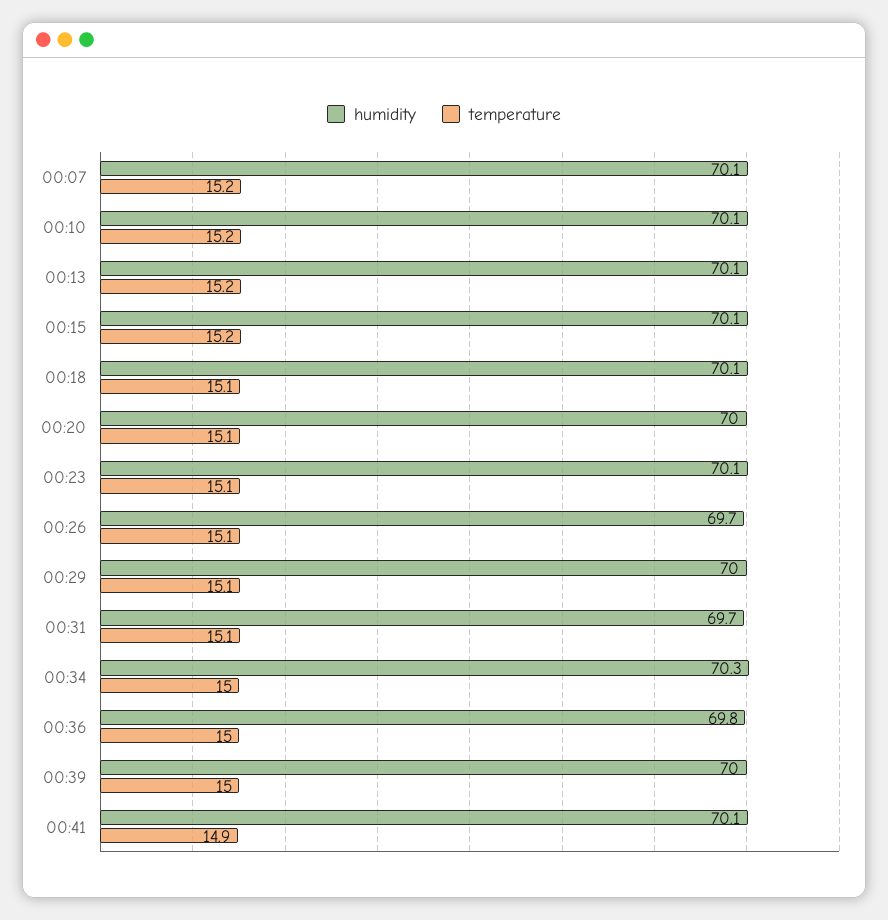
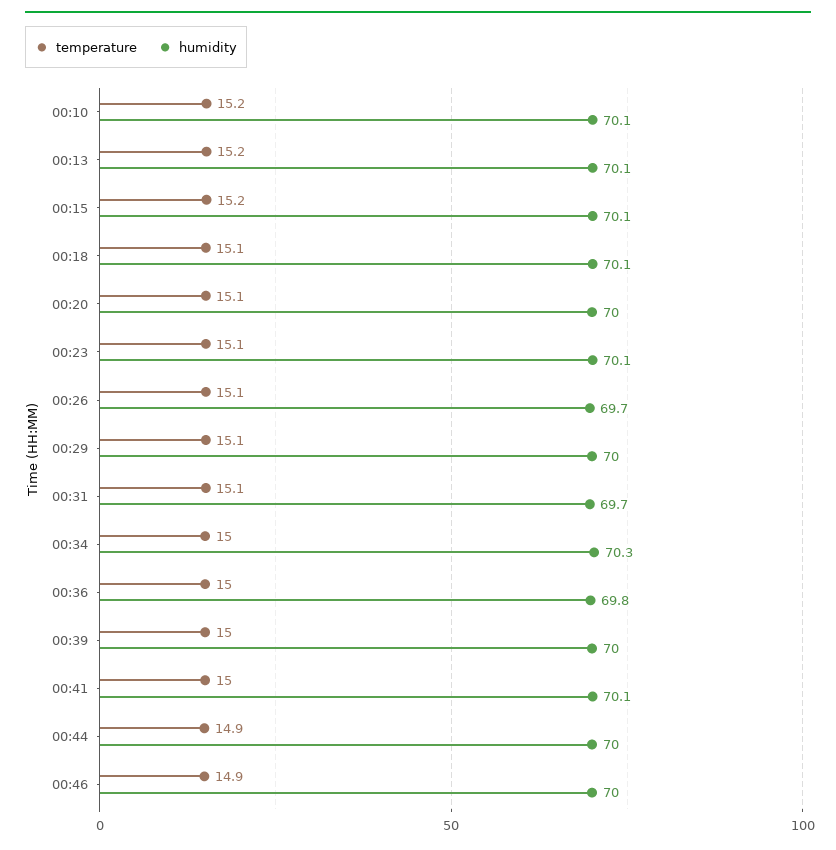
humidity, 00:07: 70.1 -> none
temperature, 00:07: 15.2 -> none
temperature, 00:41: 14.9 -> 15
temperature, 00:44: none -> 14.9
humidity, 00:44: none -> 70
temperature, 00:46: none -> 14.9
humidity, 00:46: none -> 70

